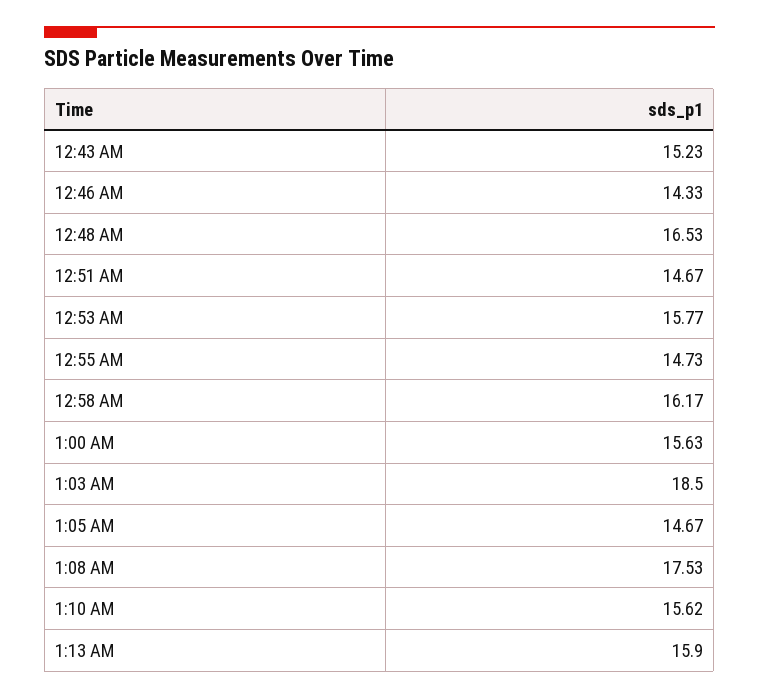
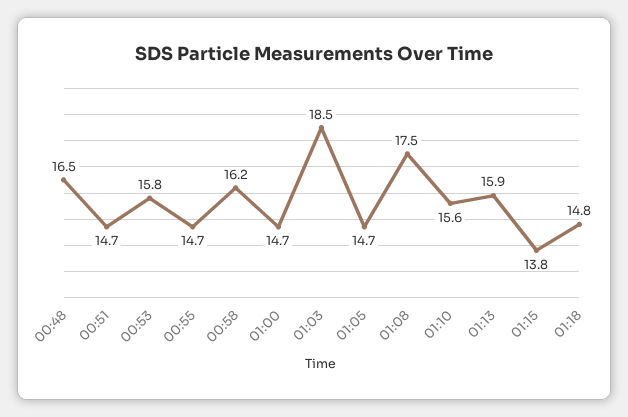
12:43 AM: 15.23 -> none
12:46 AM: 14.33 -> none
1:00 AM: 15.63 -> 14.7
01:15: none -> 13.8
01:18: none -> 14.8

